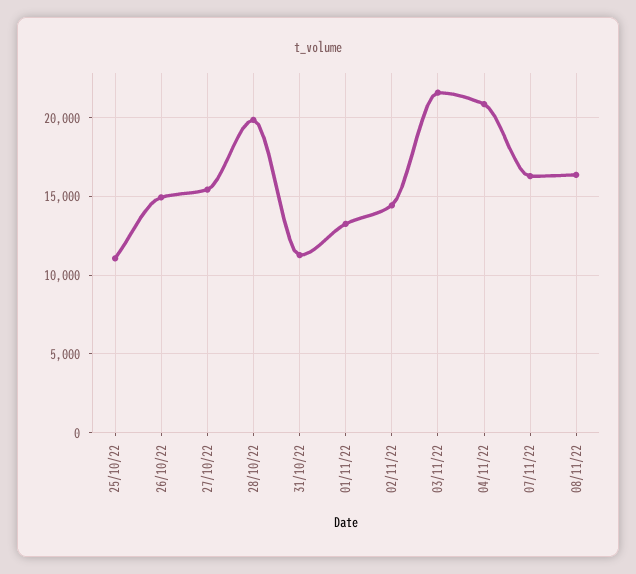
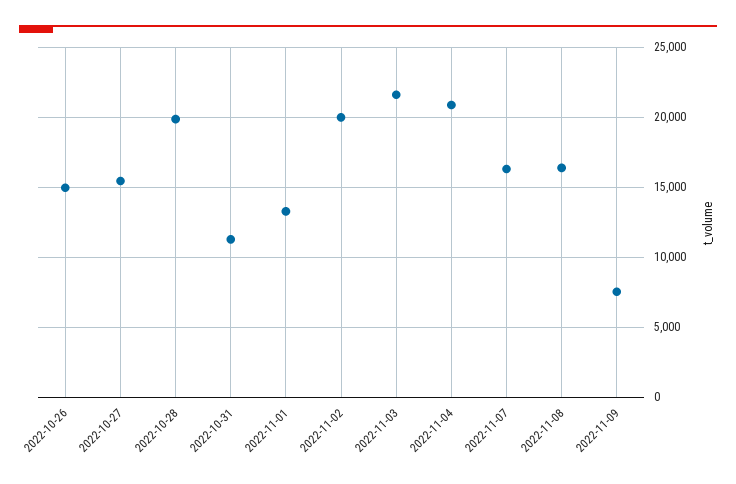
25/10/22: 11000 -> none
02/11/22: 14500 -> 20000
2022-11-09: none -> 7500

